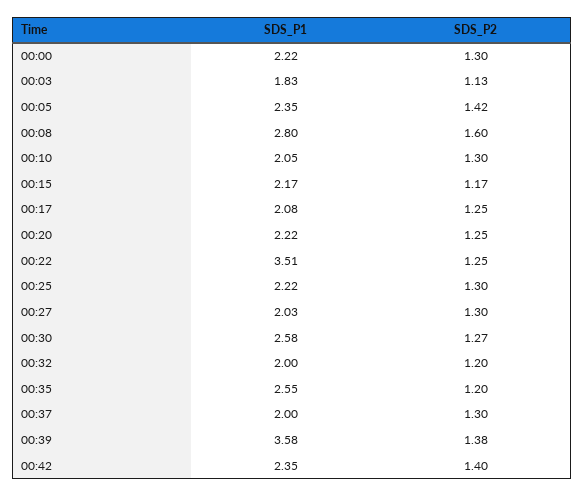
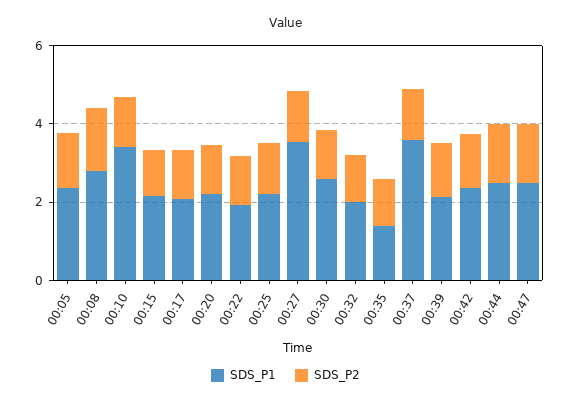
SDS_P1, 00:00: 2.22 -> none
SDS_P2, 00:00: 1.3 -> none
SDS_P1, 00:03: 1.83 -> none
SDS_P2, 00:03: 1.13 -> none
SDS_P1, 00:10: 2.05 -> 3.5
SDS_P1, 00:22: 3.51 -> 2
SDS_P1, 00:27: 2.03 -> 3.5
SDS_P1, 00:35: 2.55 -> 1.5
SDS_P1, 00:37: 2 -> 3.5
SDS_P1, 00:39: 3.58 -> 2
SDS_P1, 00:44: none -> 2.5
SDS_P2, 00:44: none -> 1.5
SDS_P1, 00:47: none -> 2.5
SDS_P2, 00:47: none -> 1.5

